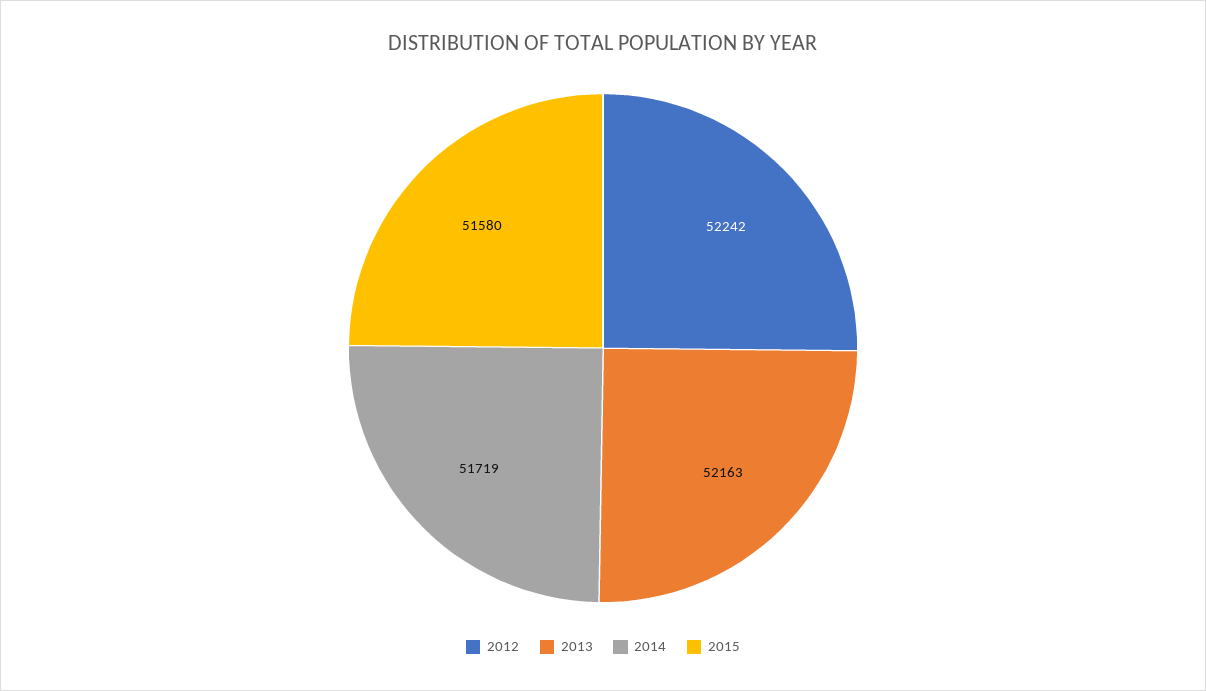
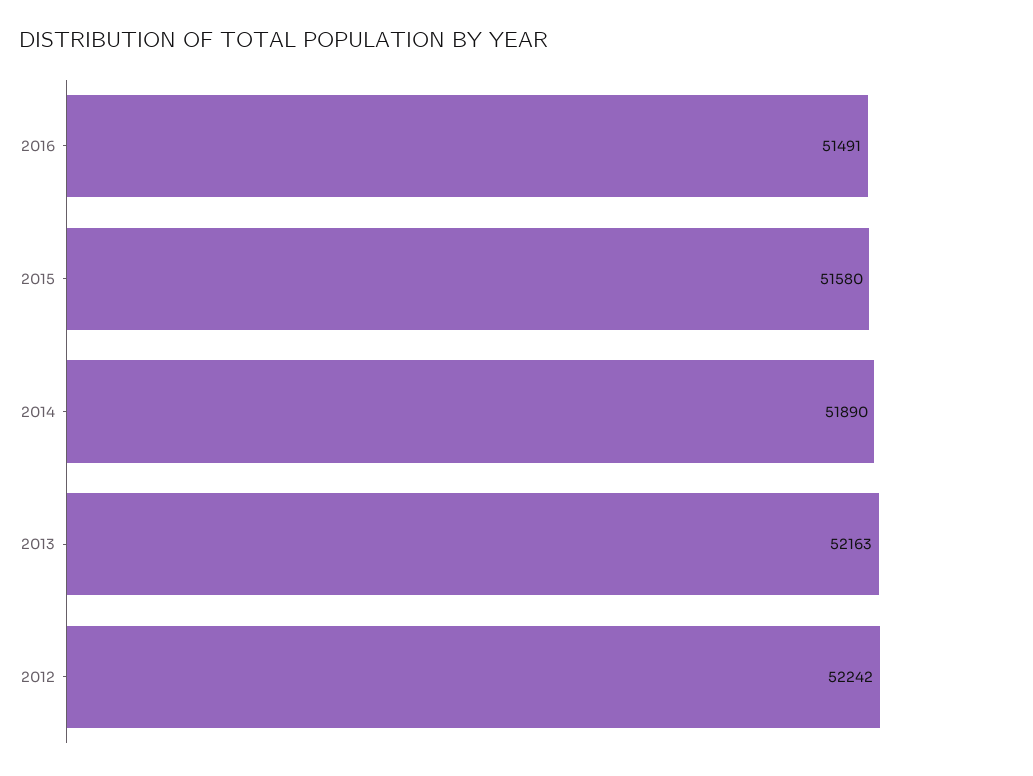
2014: 51719 -> 51890
2016: none -> 51491

